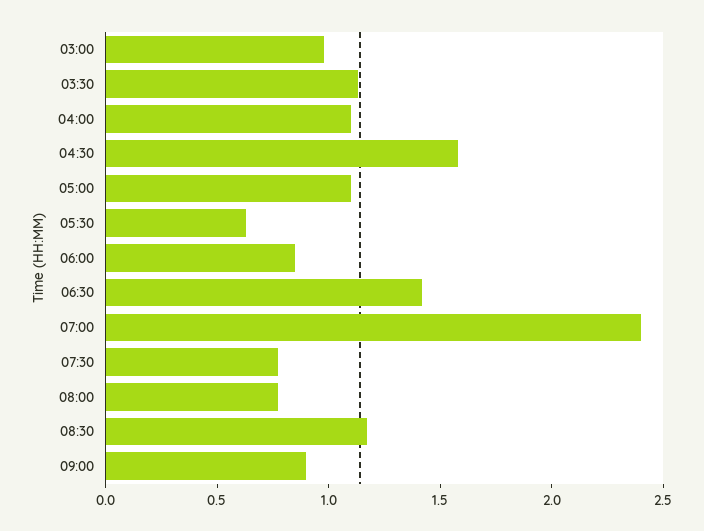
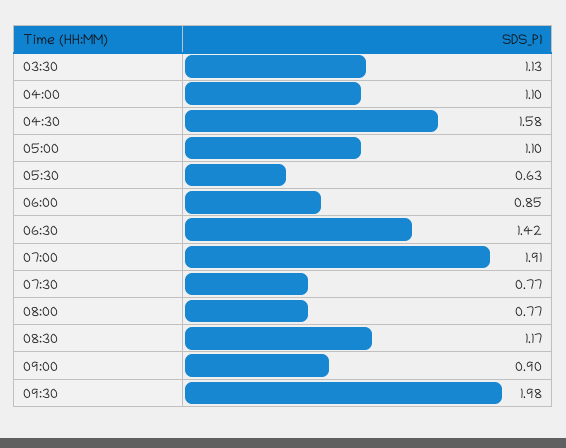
03:00: 1 -> none
07:00: 2.4 -> 1.91
09:30: none -> 1.98

